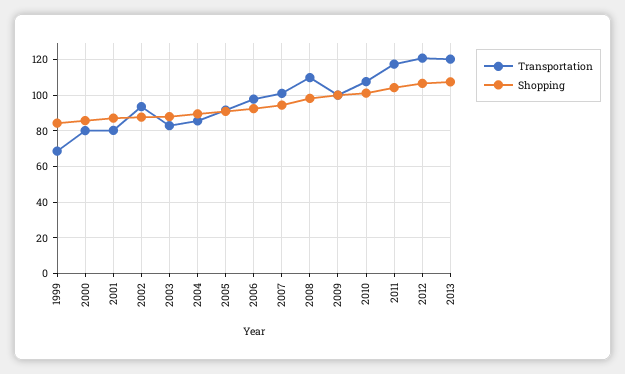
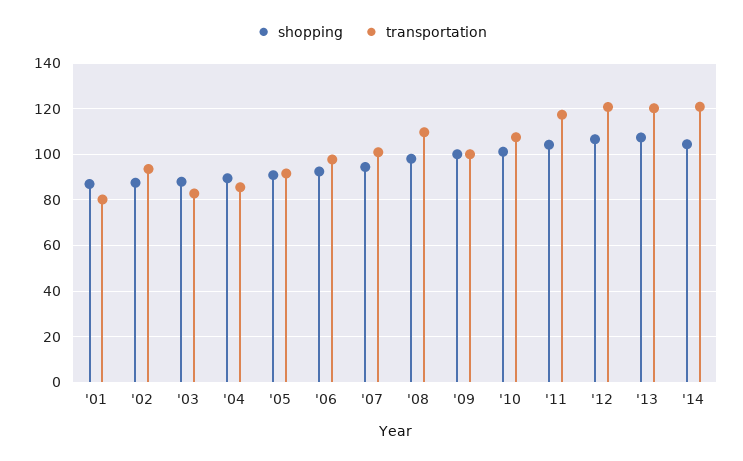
Transportation, 1999: 70 -> none
Shopping, 1999: 85 -> none
Transportation, 2000: 80 -> none
Shopping, 2000: 85 -> none
Shopping, '14: none -> 105
Transportation, '14: none -> 120

